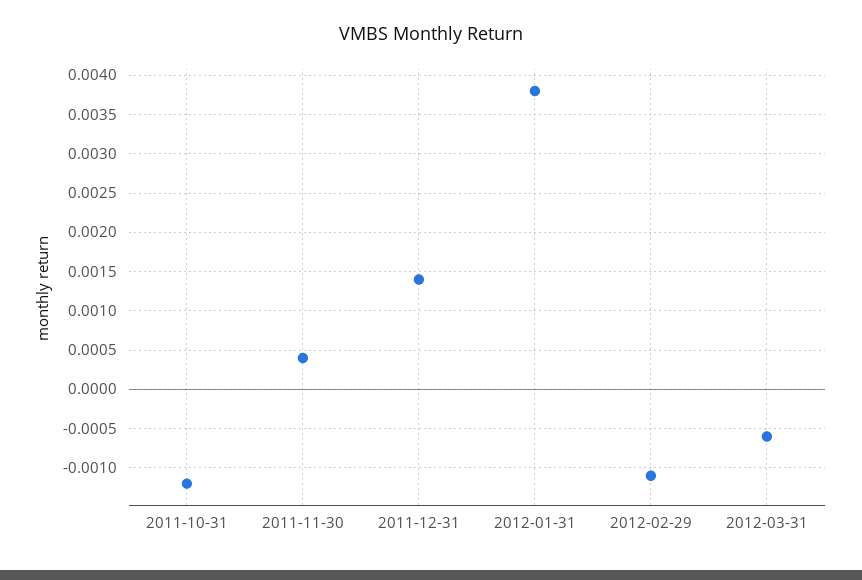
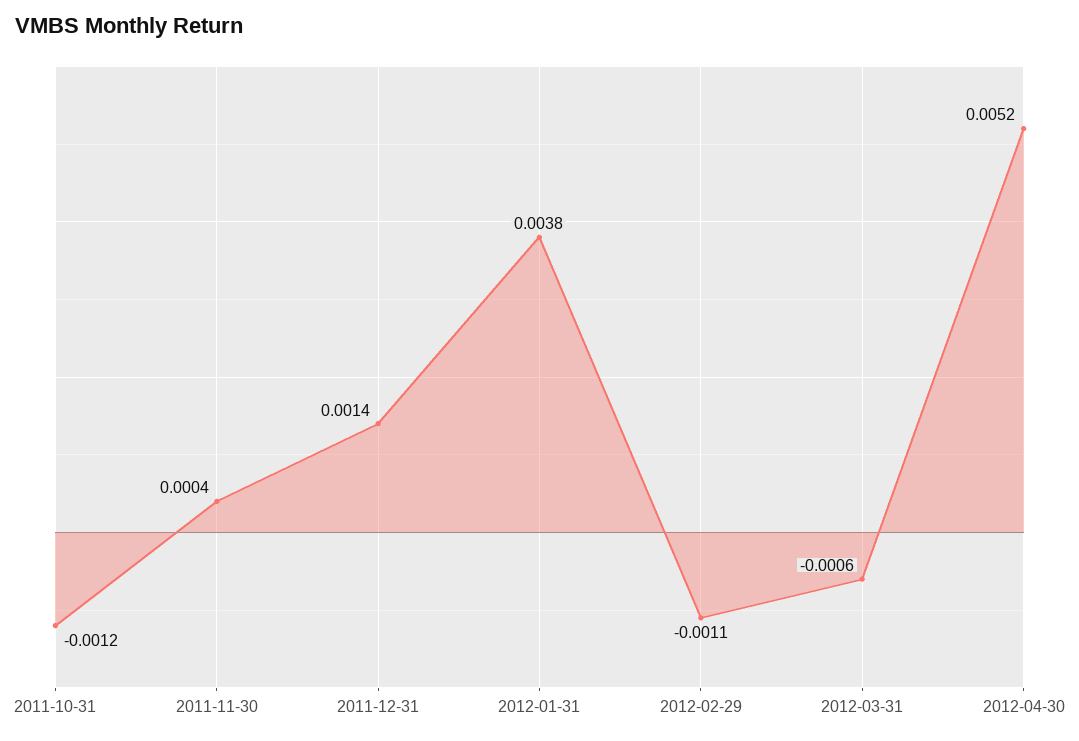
2012-04-30: none -> 0.0052

